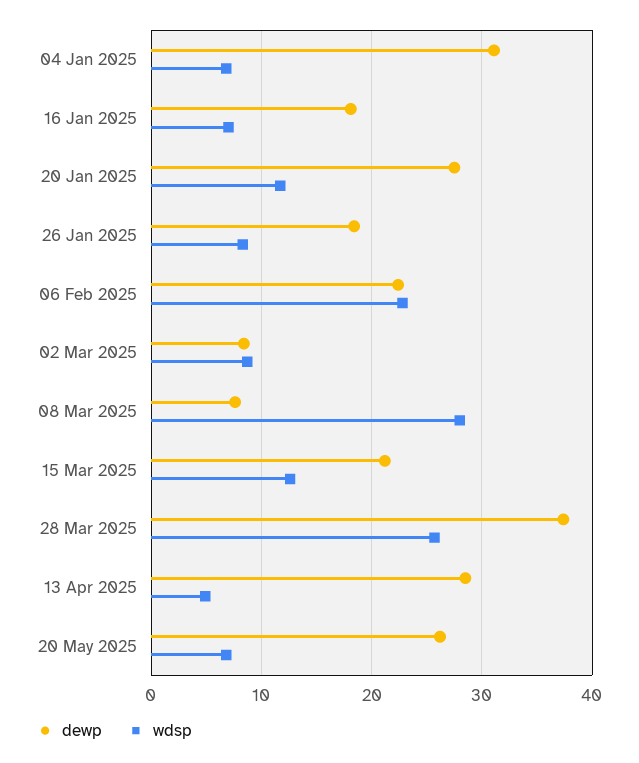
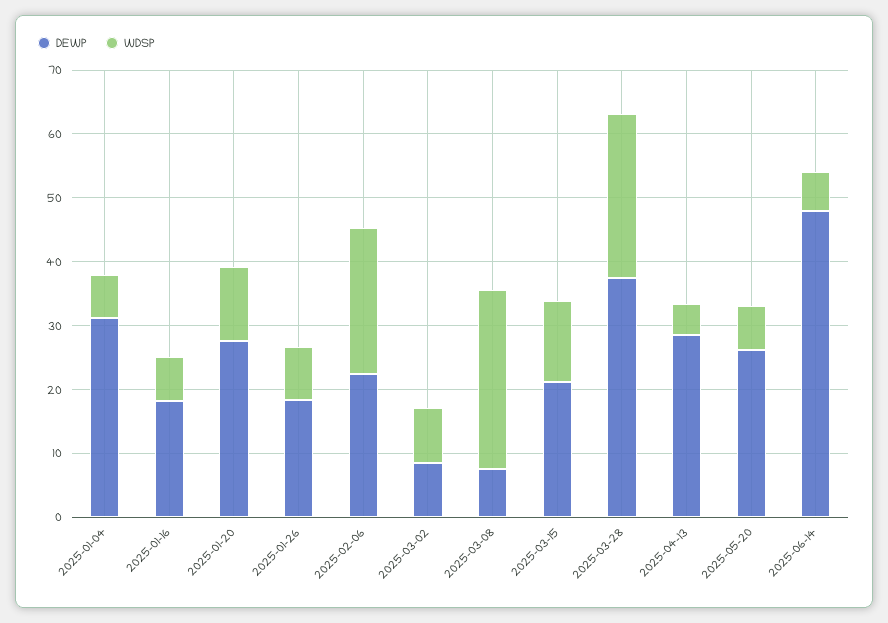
dewp, 2025-06-14: none -> 48
wdsp, 2025-06-14: none -> 6

